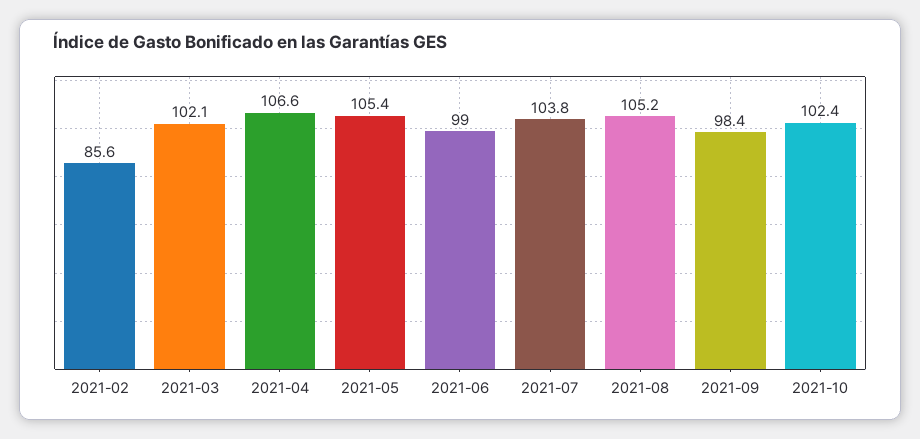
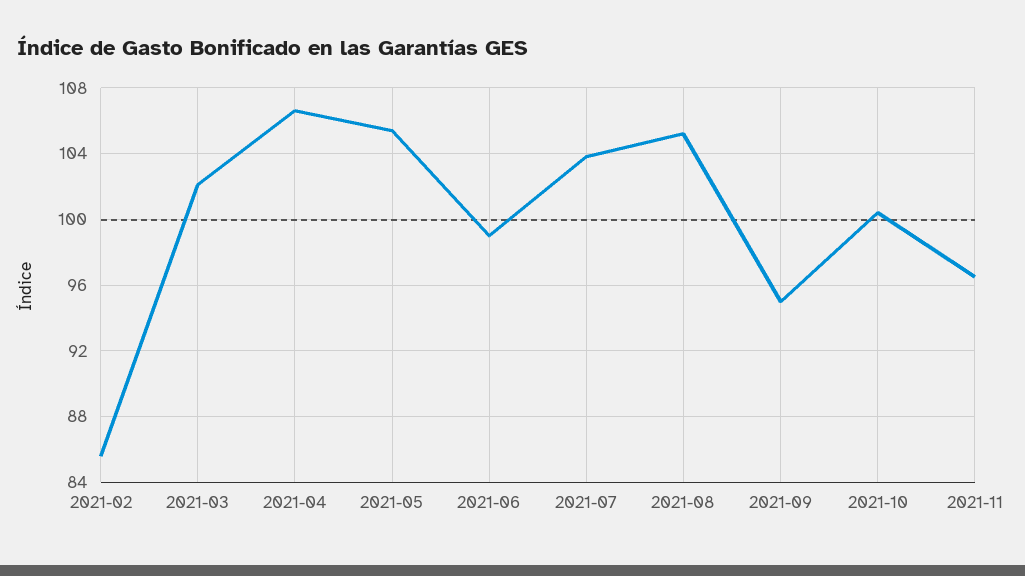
2021-09: 98.4 -> 95
2021-10: 102.4 -> 100.5
2021-11: none -> 96.5

